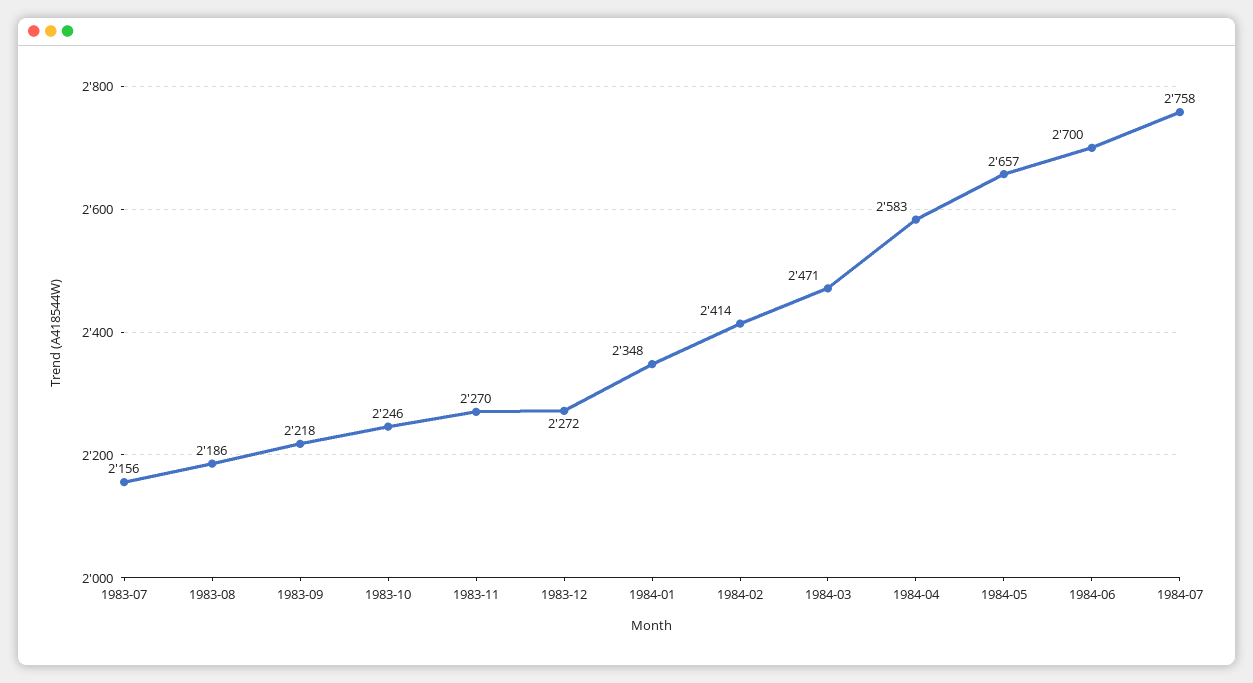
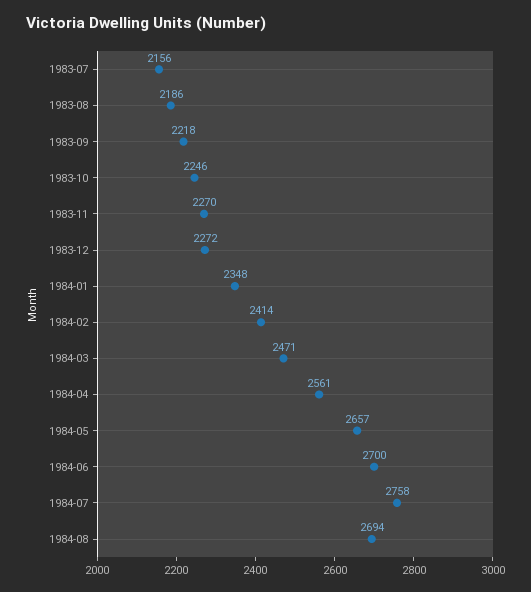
1984-04: 2583 -> 2561
1984-08: none -> 2694

